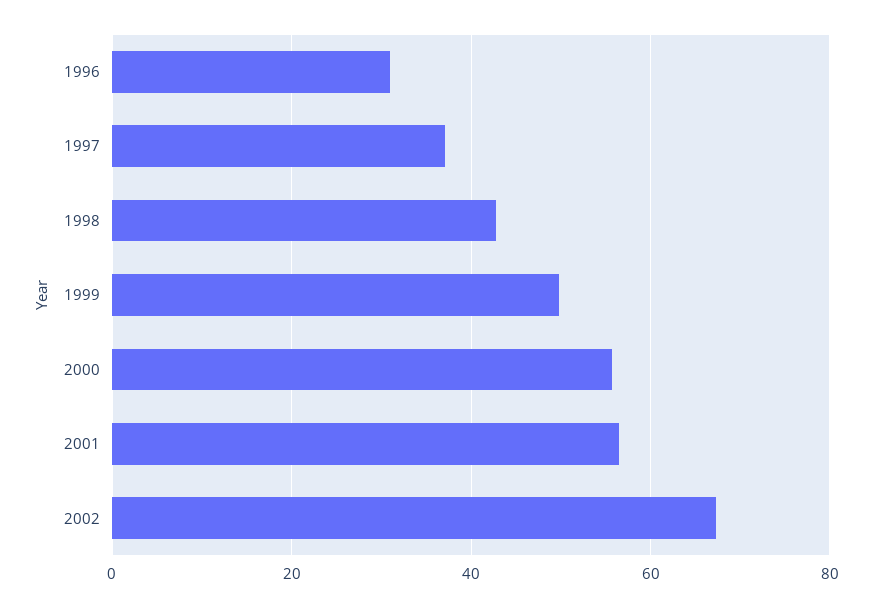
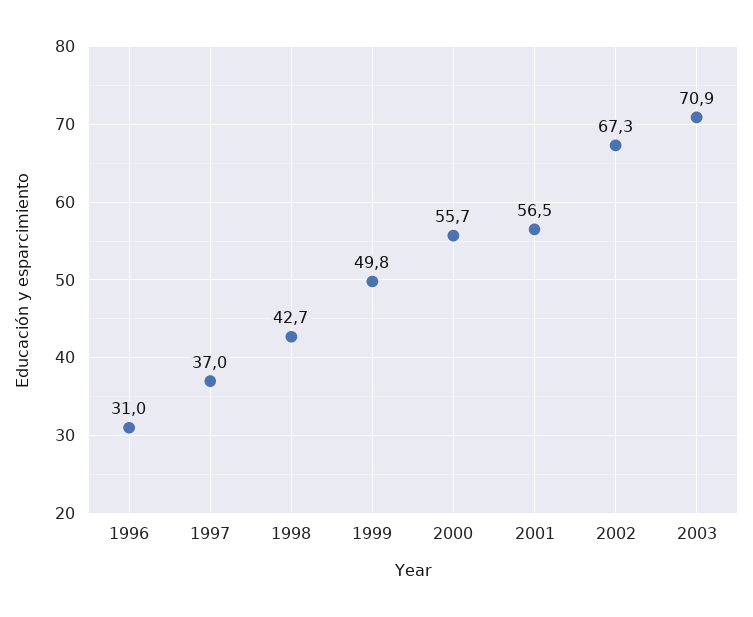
2003: none -> 70.9

